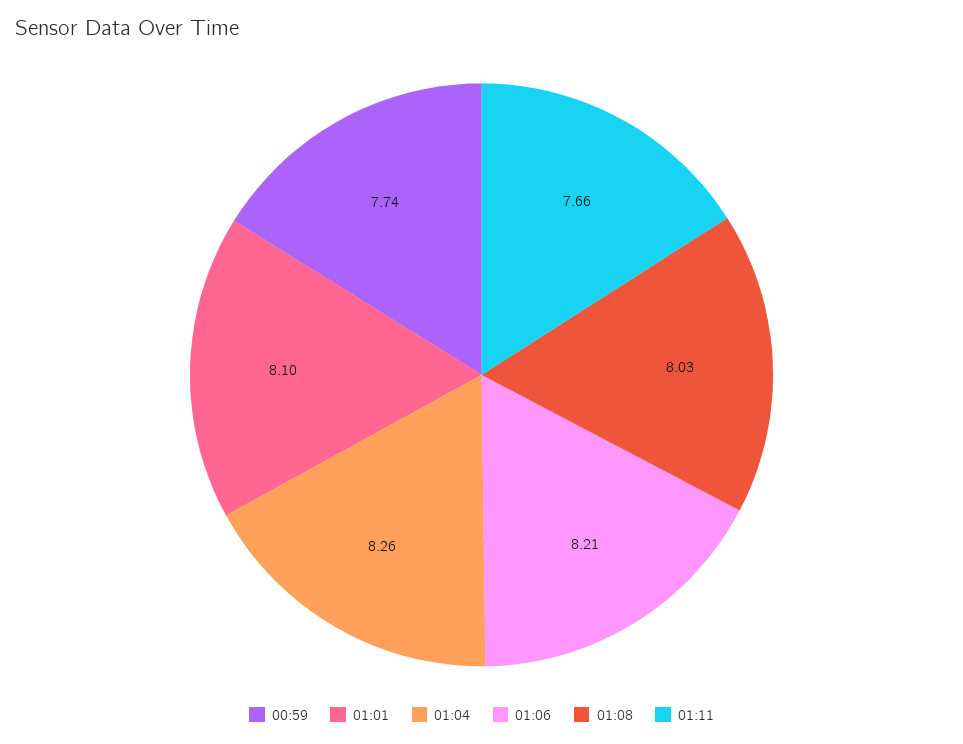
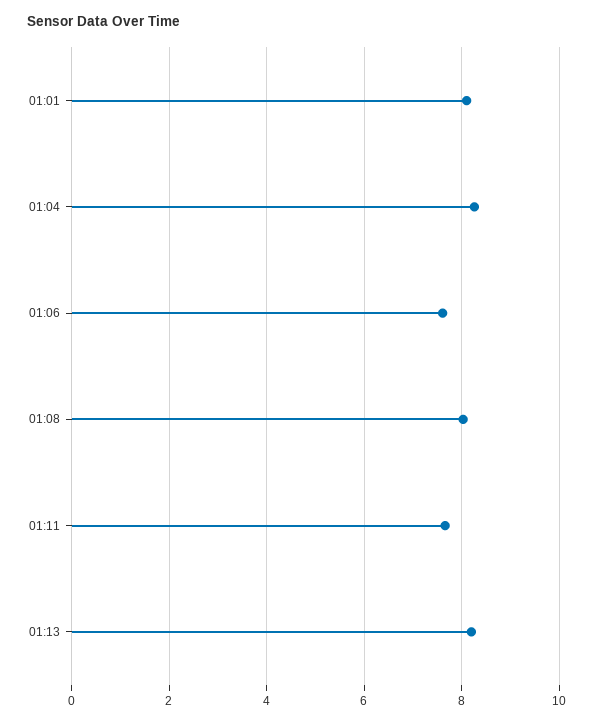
00:59: 7.74 -> none
01:06: 8.21 -> 7.6
01:13: none -> 8.2

